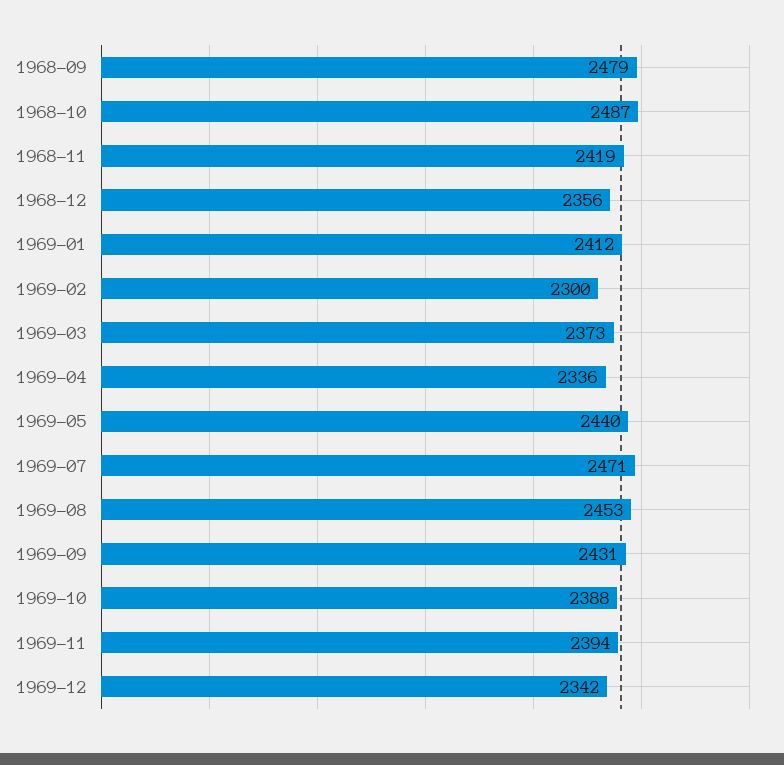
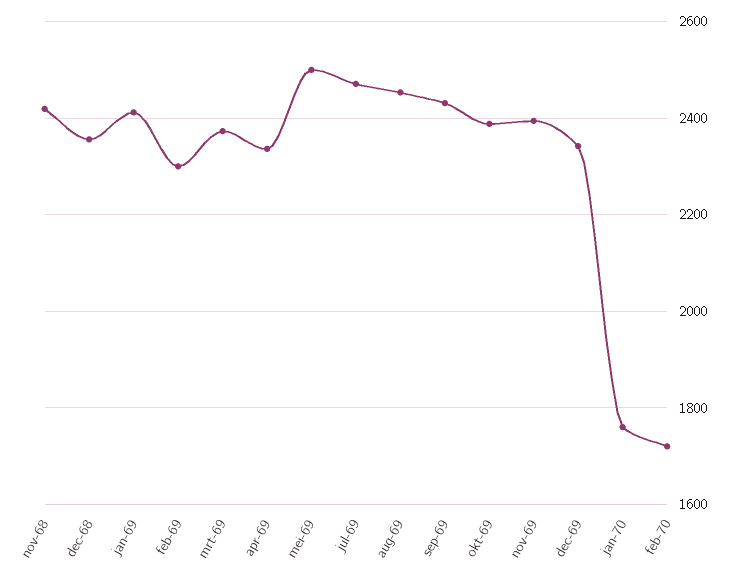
1968-09: 2479 -> none
1968-10: 2487 -> none
1969-05: 2440 -> 2500
jan-70: none -> 1760
feb-70: none -> 1720

